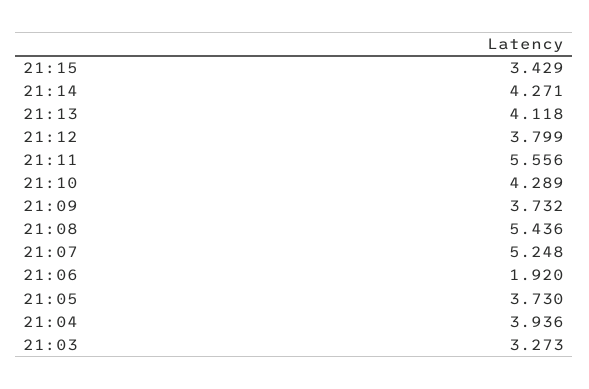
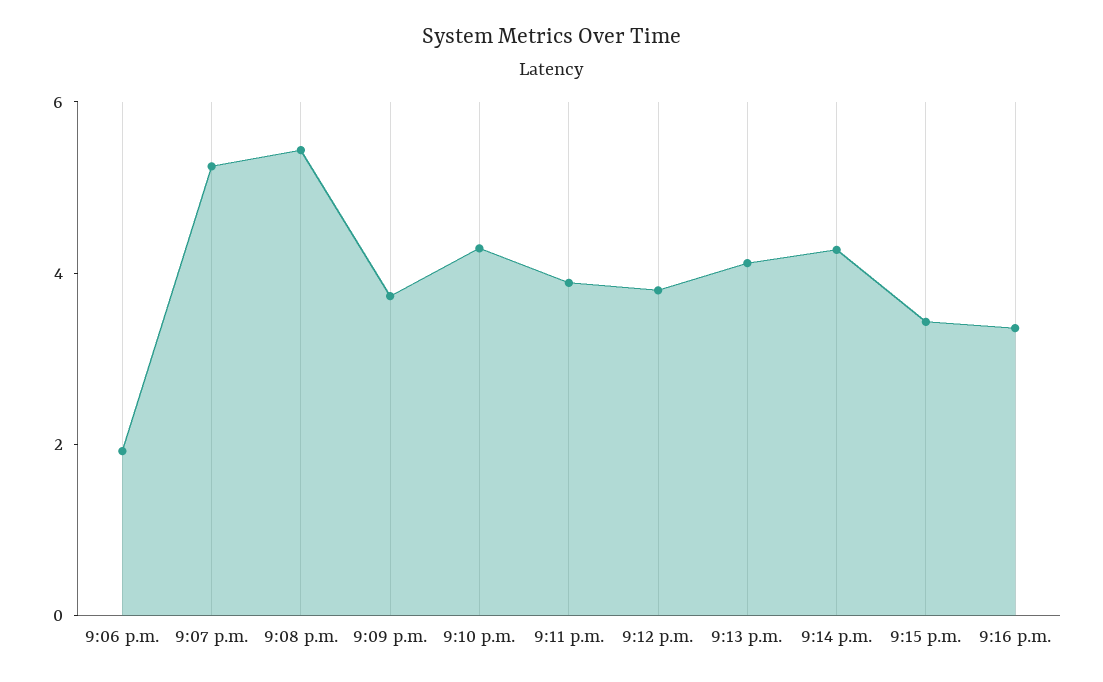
21:11: 5.556 -> 4
21:05: 3.73 -> none
21:04: 3.936 -> none
21:03: 3.273 -> none
9:16 p.m.: none -> 3.5

